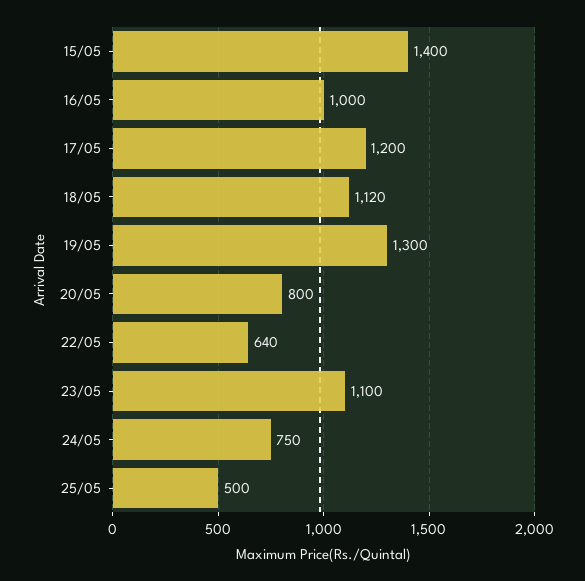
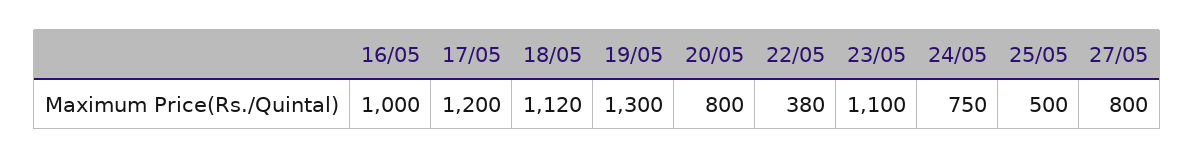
15/05: 1400 -> none
22/05: 640 -> 380
27/05: none -> 800

